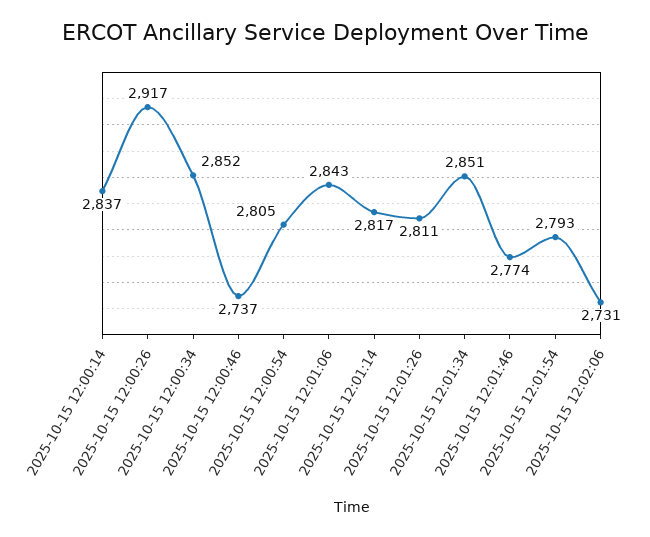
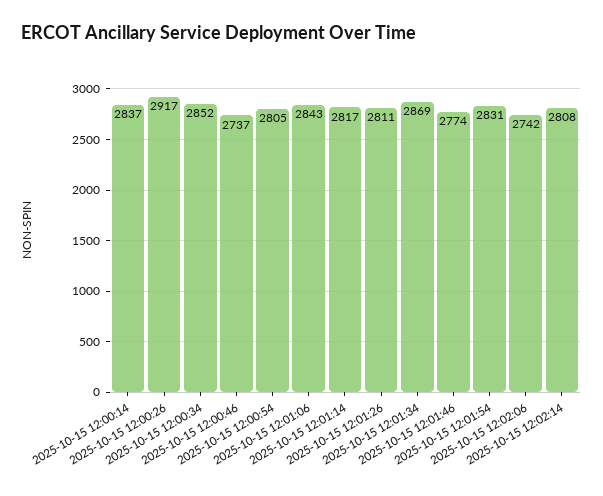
2025-10-15 12:01:34: 2851 -> 2869
2025-10-15 12:01:54: 2793 -> 2831
2025-10-15 12:02:06: 2731 -> 2742
2025-10-15 12:02:14: none -> 2808

